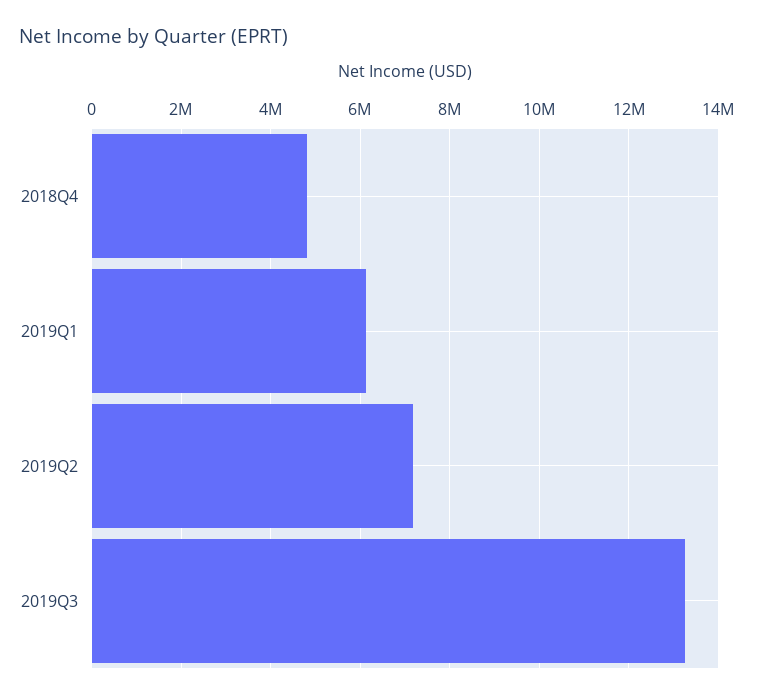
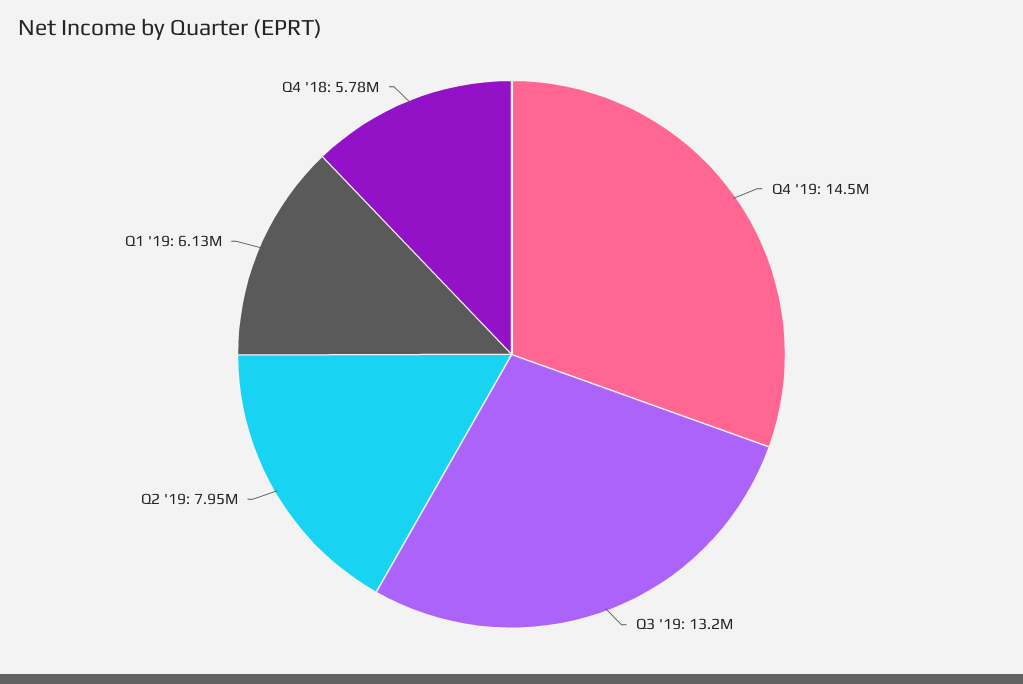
2018Q4: 4800000 -> 5780000
2019Q2: 7200000 -> 7950000
Q4 '19: none -> 14500000

